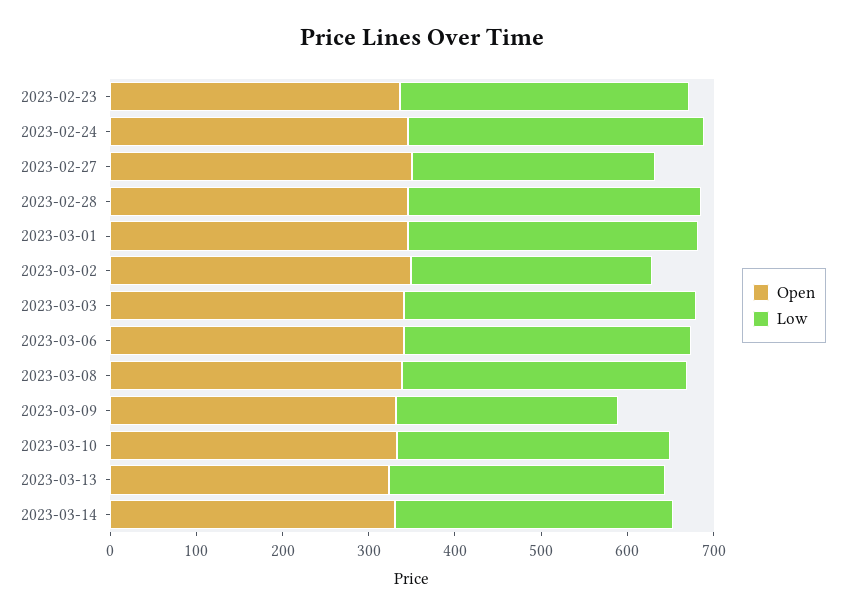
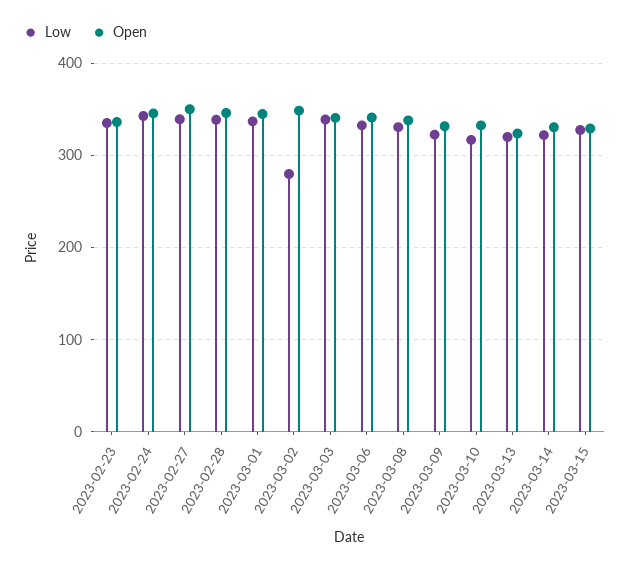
Low, 2023-02-27: 280 -> 340
Low, 2023-03-09: 260 -> 320
Low, 2023-03-15: none -> 330
Open, 2023-03-15: none -> 330

